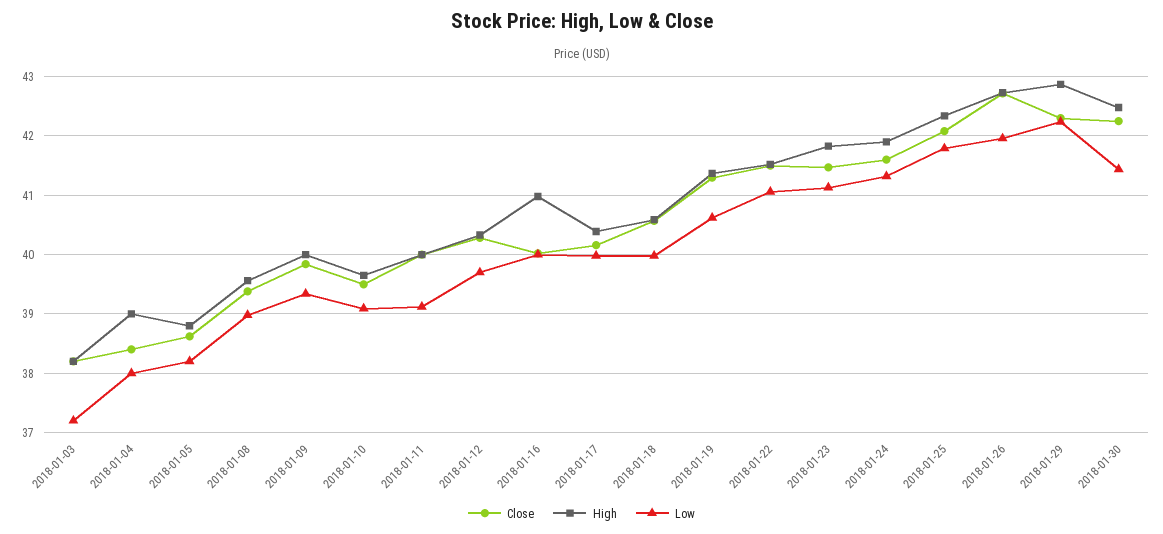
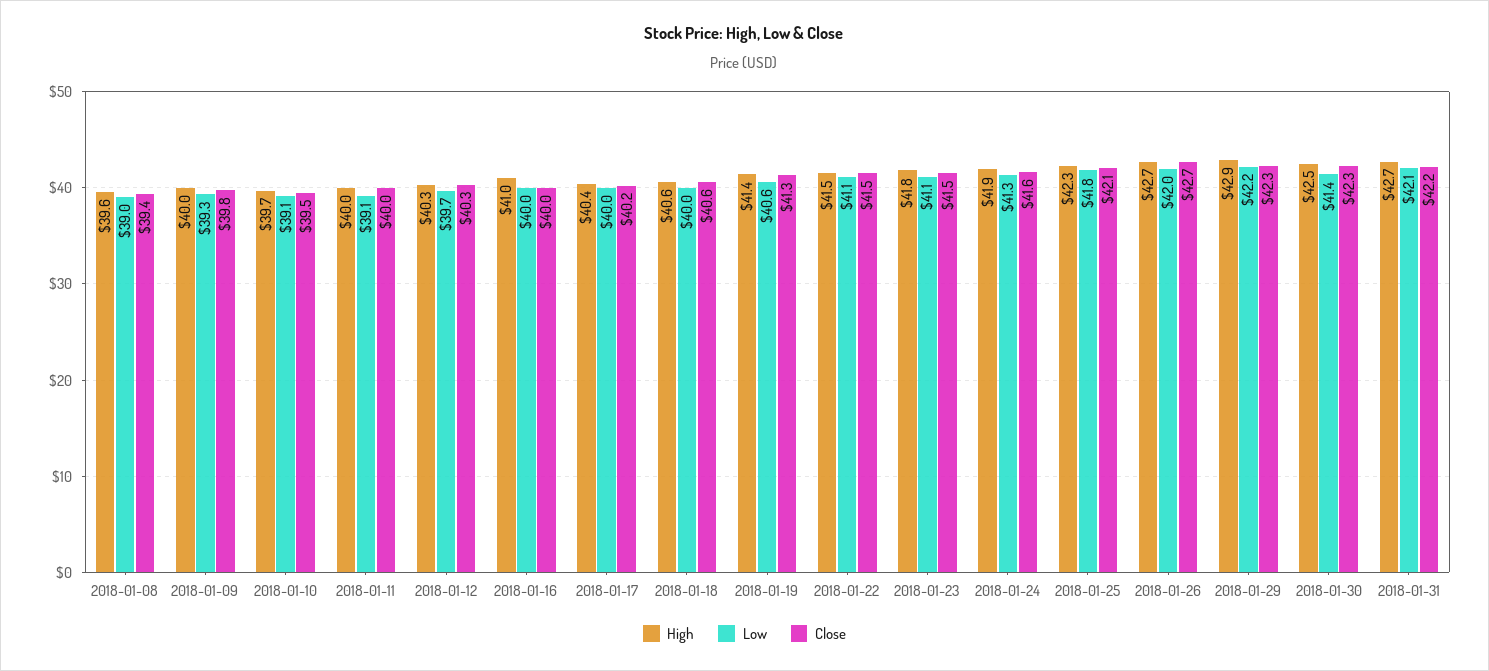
Close, 2018-01-03: 38.2 -> none
High, 2018-01-03: 38.2 -> none
Low, 2018-01-03: 37.2 -> none
Close, 2018-01-04: 38.4 -> none
High, 2018-01-04: 39 -> none
Low, 2018-01-04: 38 -> none
Close, 2018-01-05: 38.6 -> none
High, 2018-01-05: 38.8 -> none
Low, 2018-01-05: 38.2 -> none
High, 2018-01-31: none -> 42.7
Low, 2018-01-31: none -> 42.1
Close, 2018-01-31: none -> 42.2

